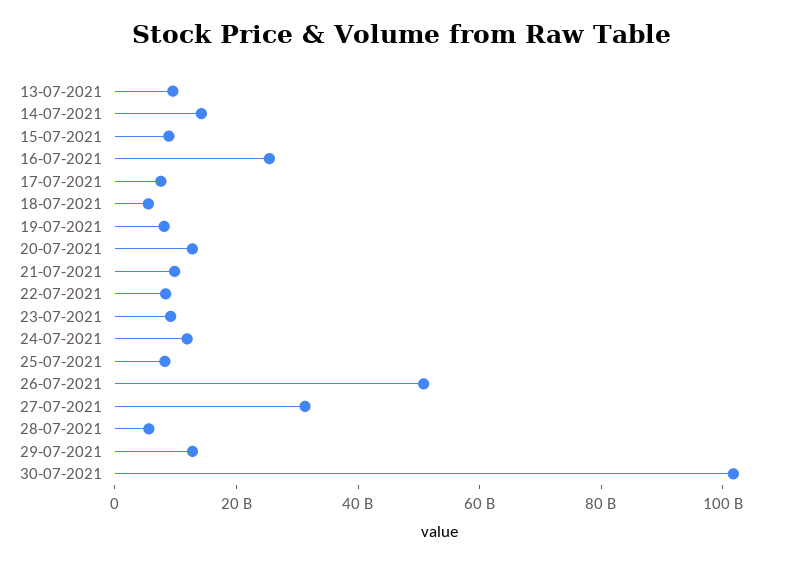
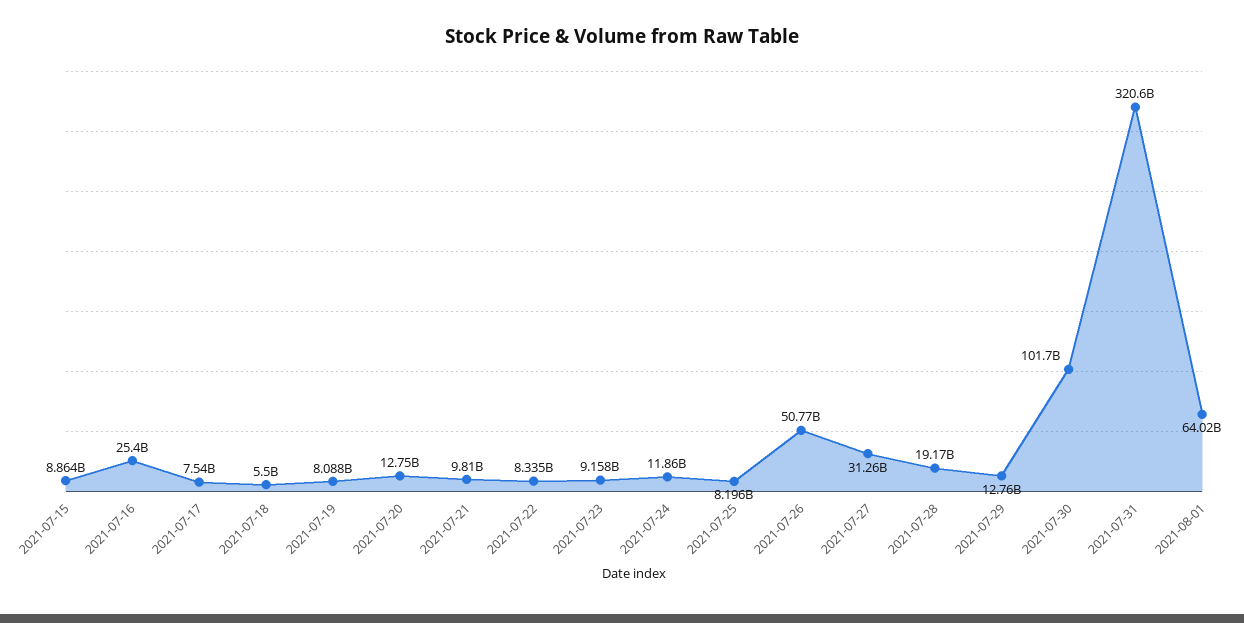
13-07-2021: 10000000000 -> none
14-07-2021: 15000000000 -> none
28-07-2021: 5000000000 -> 19170000000
2021-07-31: none -> 320600000000
2021-08-01: none -> 64020000000

